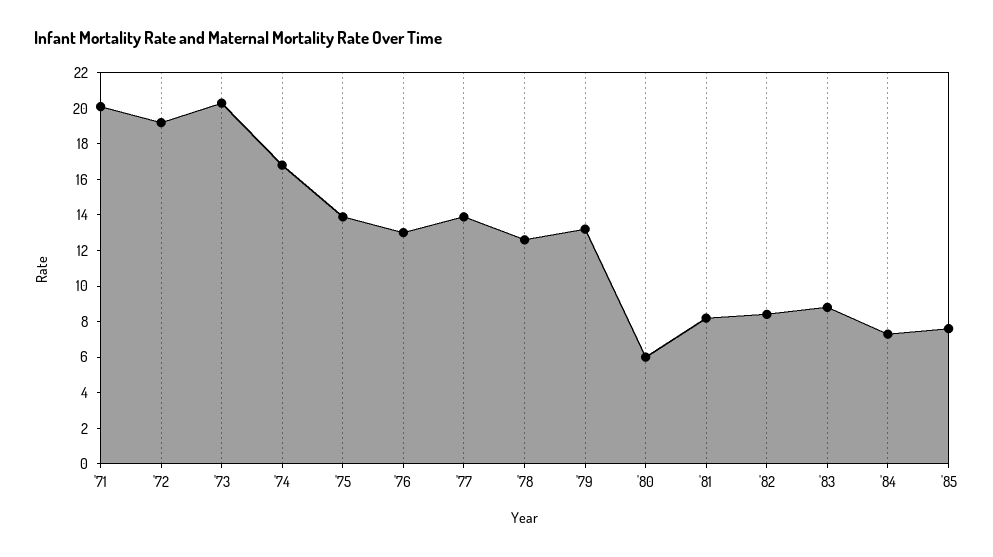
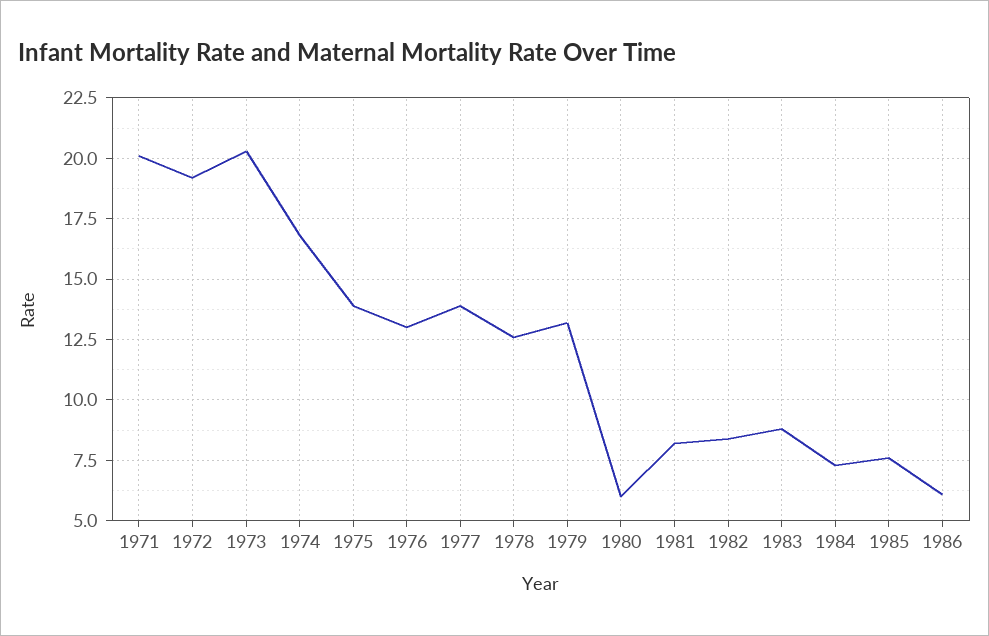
1986: none -> 6

